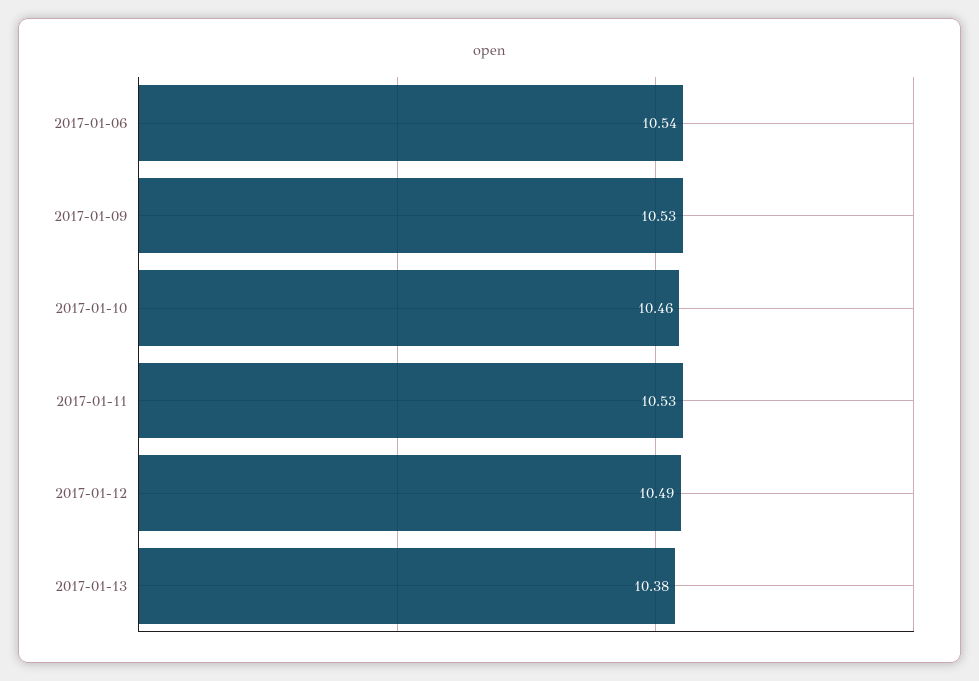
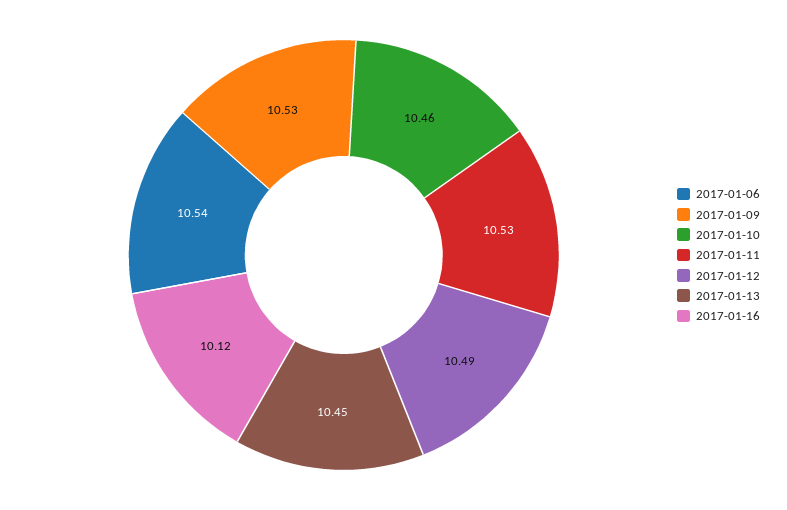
2017-01-13: 10.38 -> 10.45
2017-01-16: none -> 10.12

